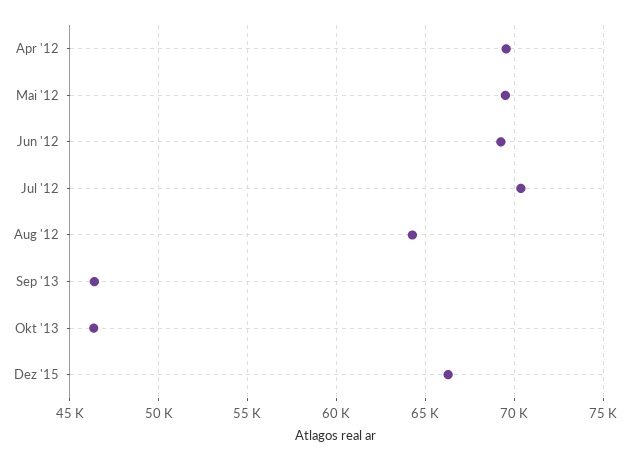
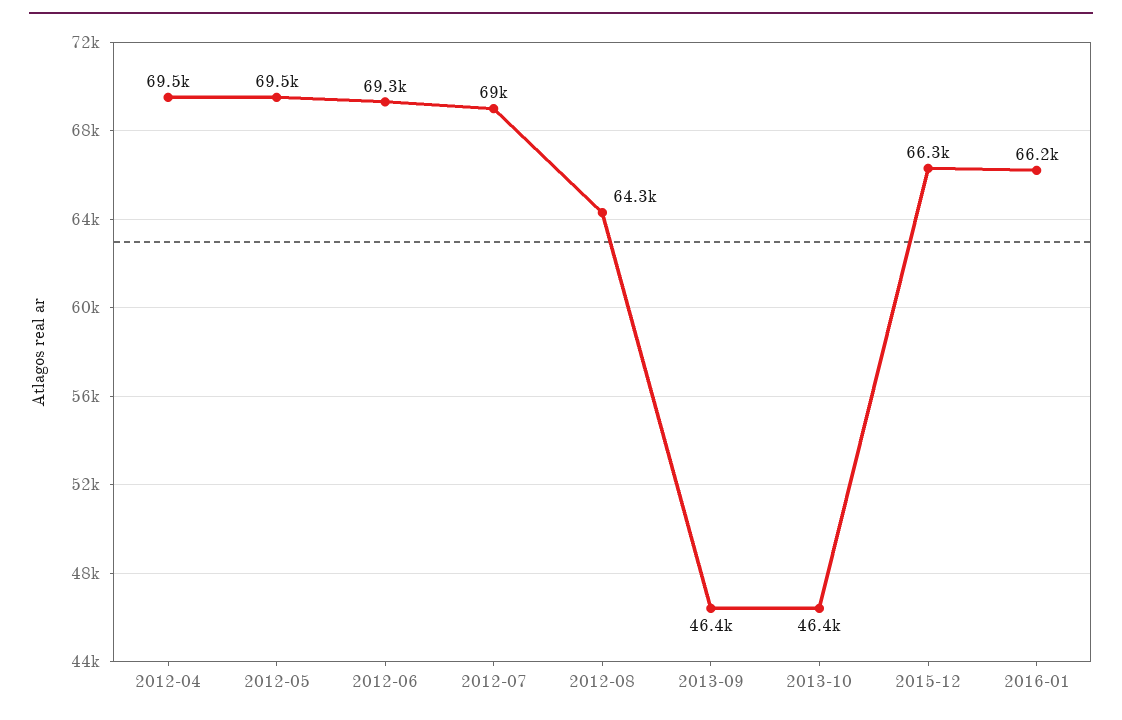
Jul '12: 70500 -> 69000
2016-01: none -> 66200

